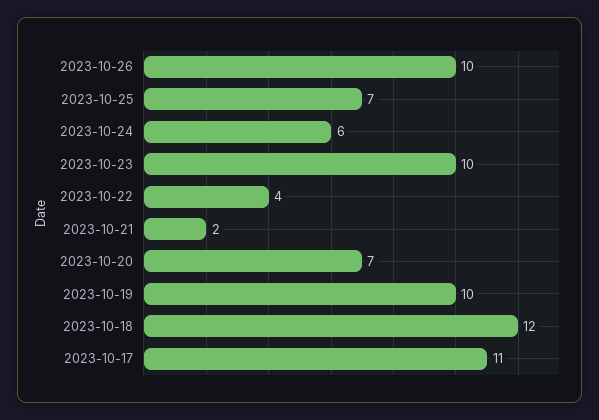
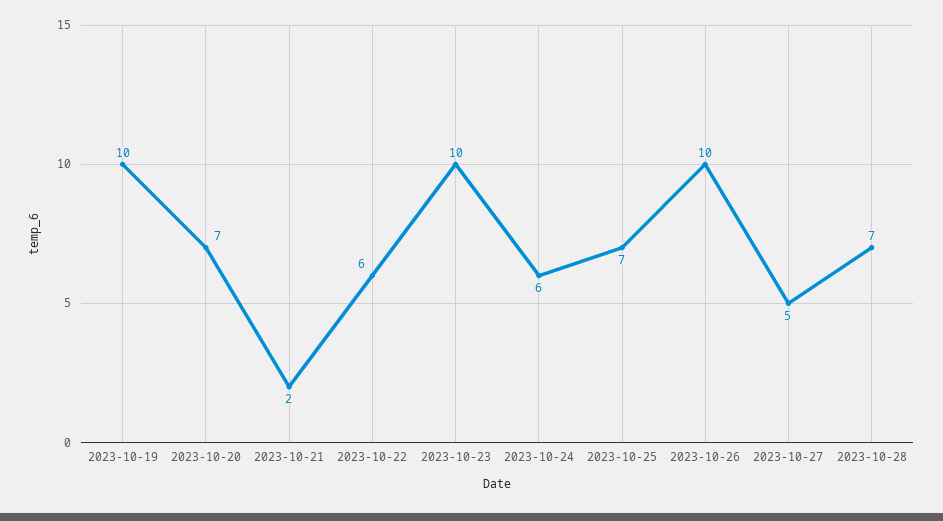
2023-10-22: 4 -> 6
2023-10-18: 12 -> none
2023-10-17: 11 -> none
2023-10-27: none -> 5
2023-10-28: none -> 7

